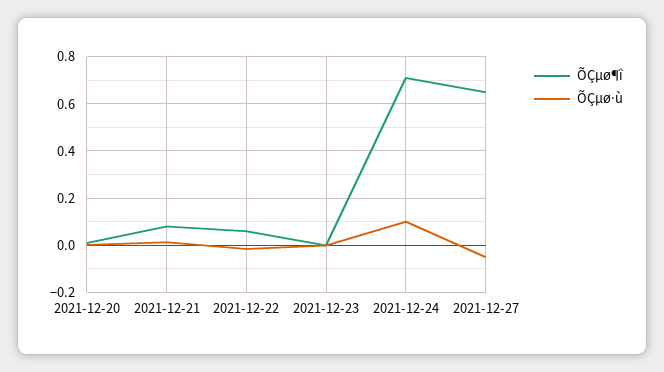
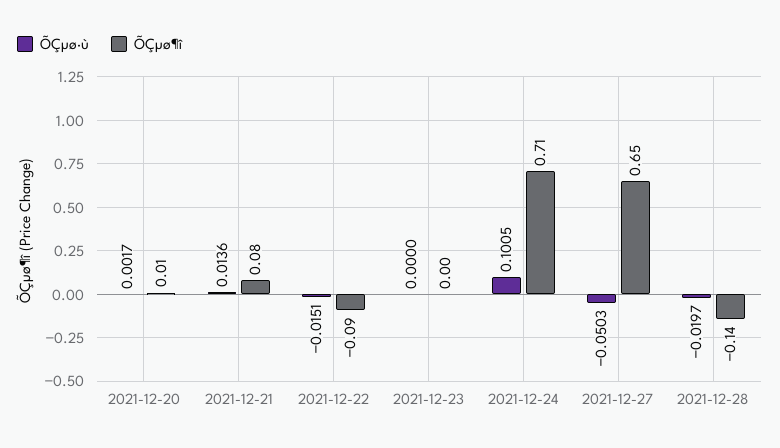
ÕÇµø¶î, 2021-12-22: 0.05 -> -0.09
ÕÇµø·ù, 2021-12-28: none -> -0.0197
ÕÇµø¶î, 2021-12-28: none -> -0.14

